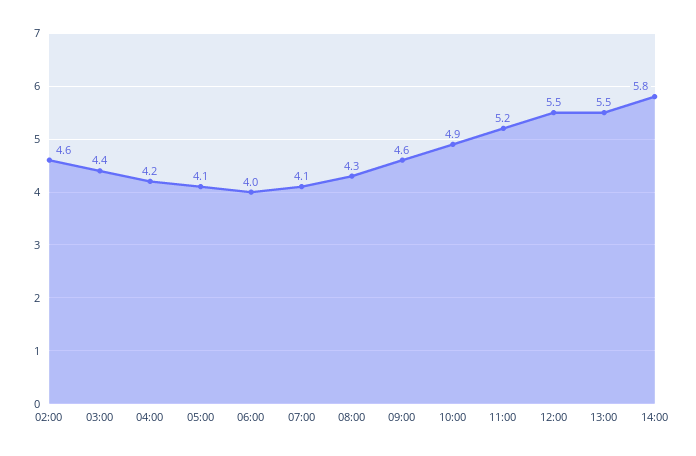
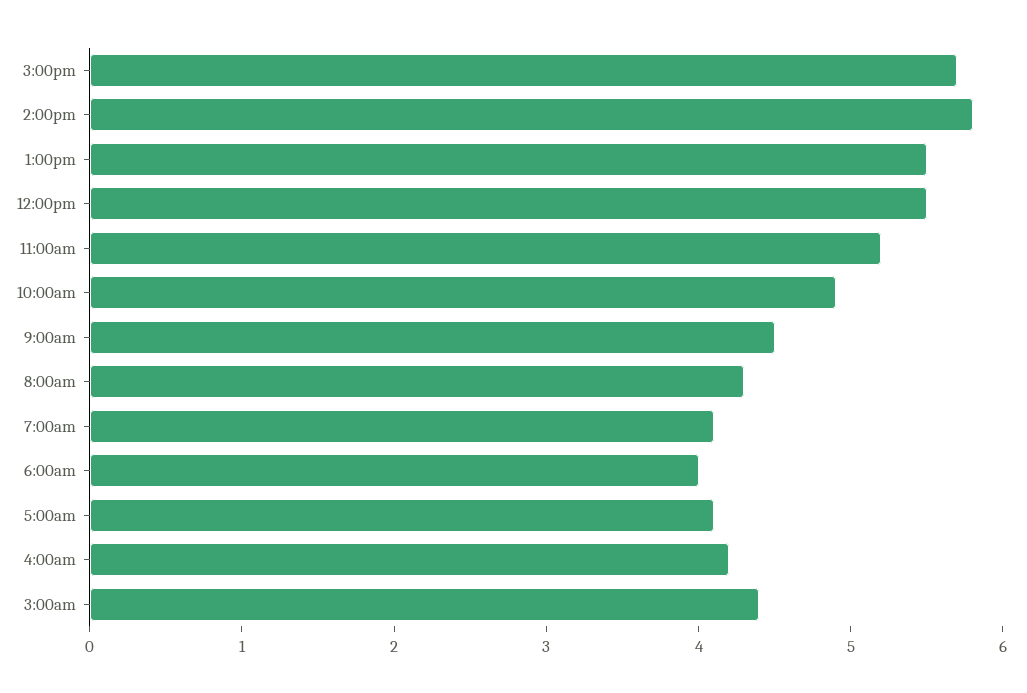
02:00: 4.6 -> none
09:00: 4.6 -> 4.5
3:00pm: none -> 5.7

